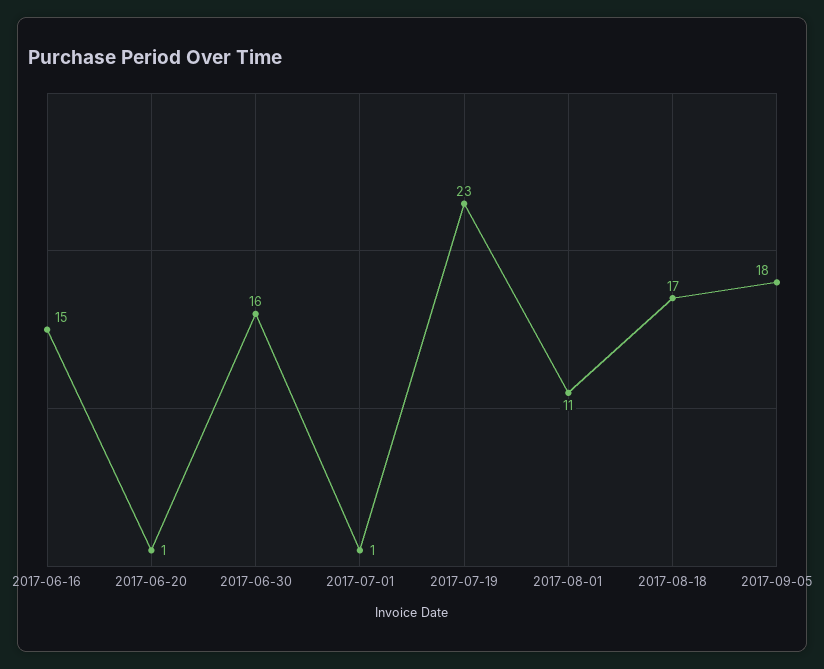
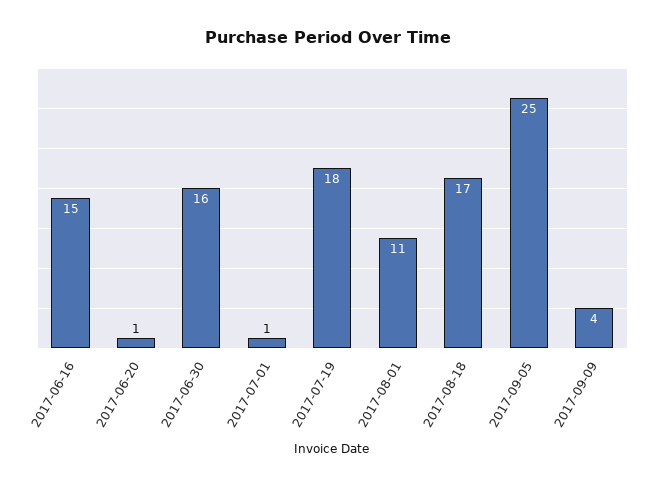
2017-07-19: 23 -> 18
2017-09-05: 18 -> 25
2017-09-09: none -> 4

